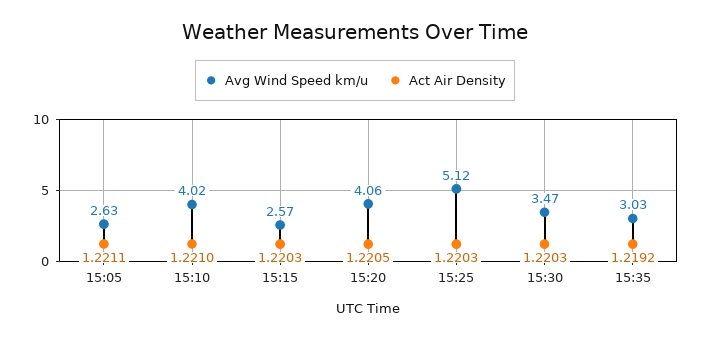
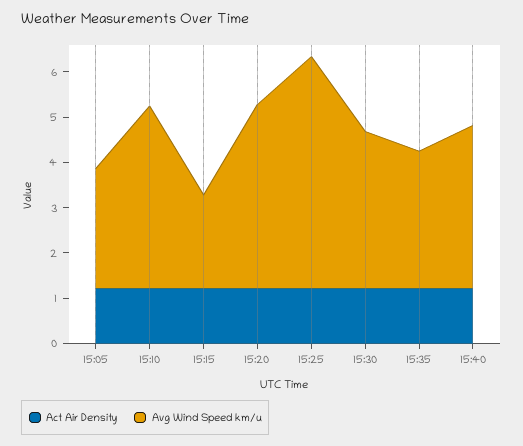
Avg Wind Speed km/u, 15:15: 2.57 -> 2
Act Air Density, 15:40: none -> 1.2
Avg Wind Speed km/u, 15:40: none -> 3.6

